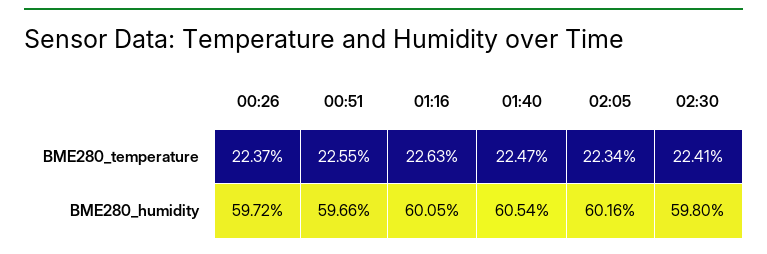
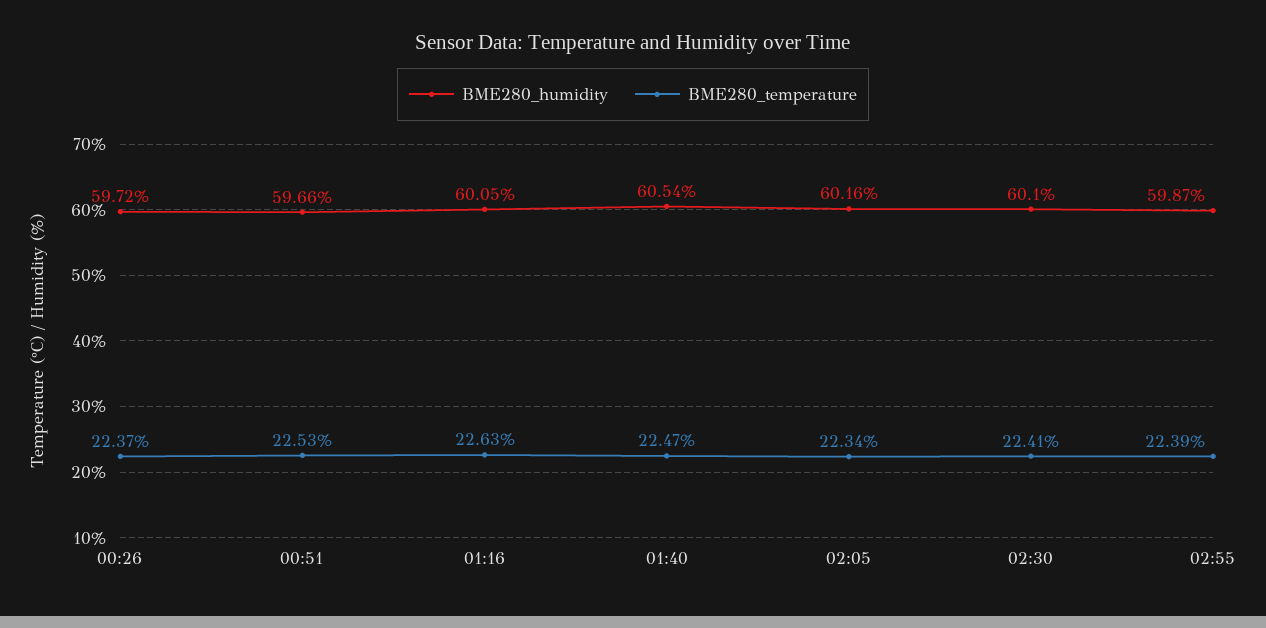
BME280_temperature, 00:51: 22.55 -> 22.53
BME280_humidity, 02:30: 59.8 -> 60.1
BME280_humidity, 02:55: none -> 59.87
BME280_temperature, 02:55: none -> 22.39

